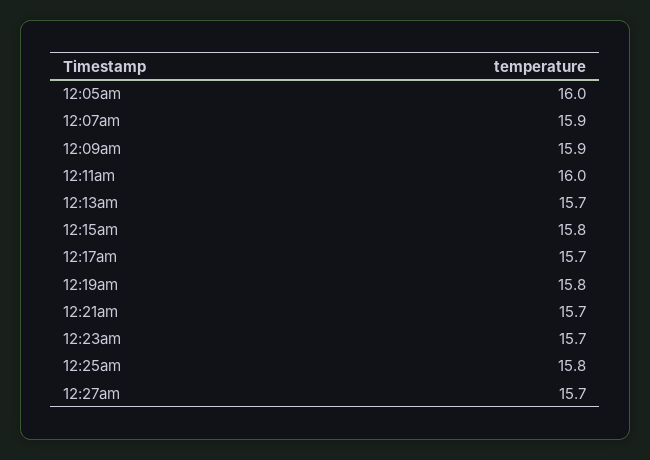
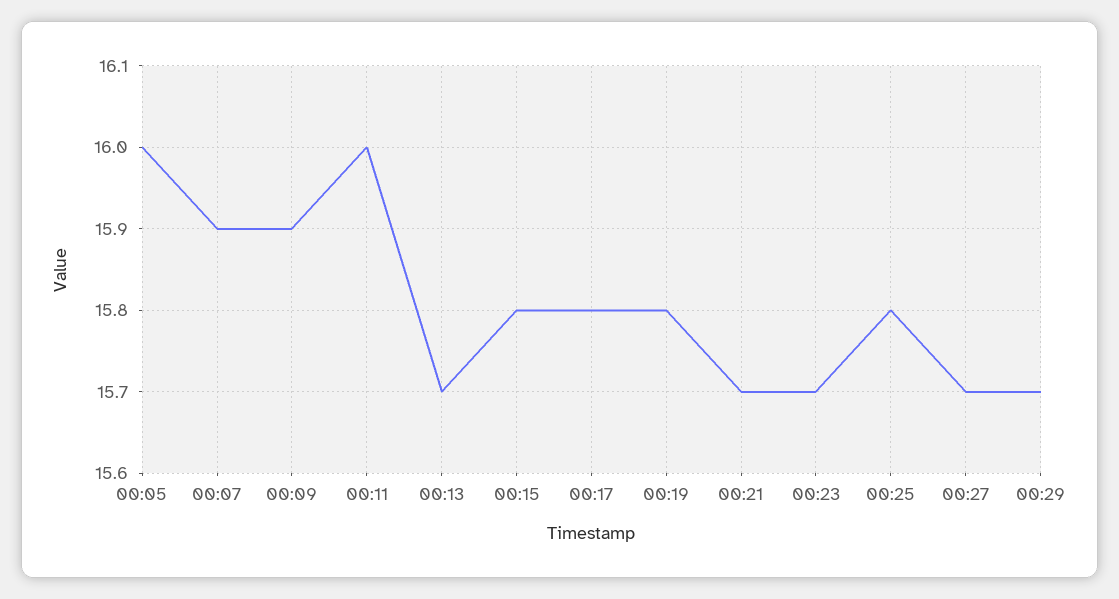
12:17am: 15.7 -> 15.8
00:29: none -> 15.7

